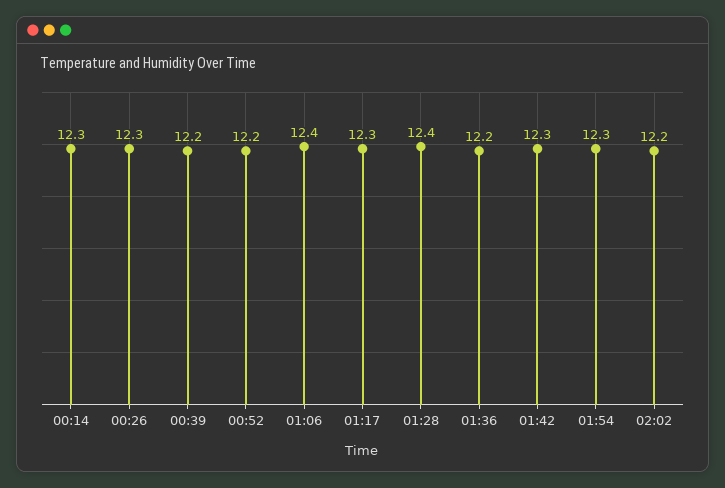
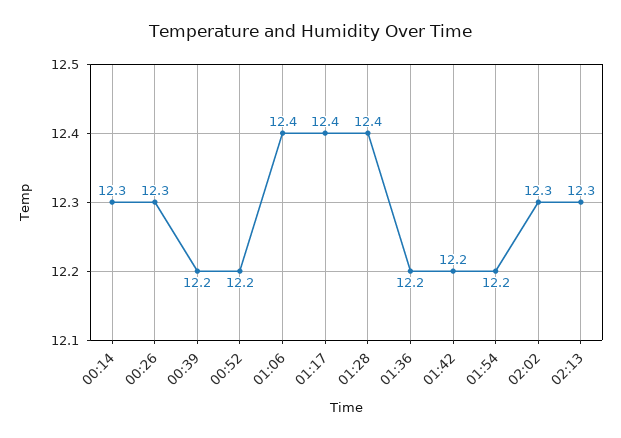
01:17: 12.3 -> 12.4
01:42: 12.3 -> 12.2
01:54: 12.3 -> 12.2
02:02: 12.2 -> 12.3
02:13: none -> 12.3

